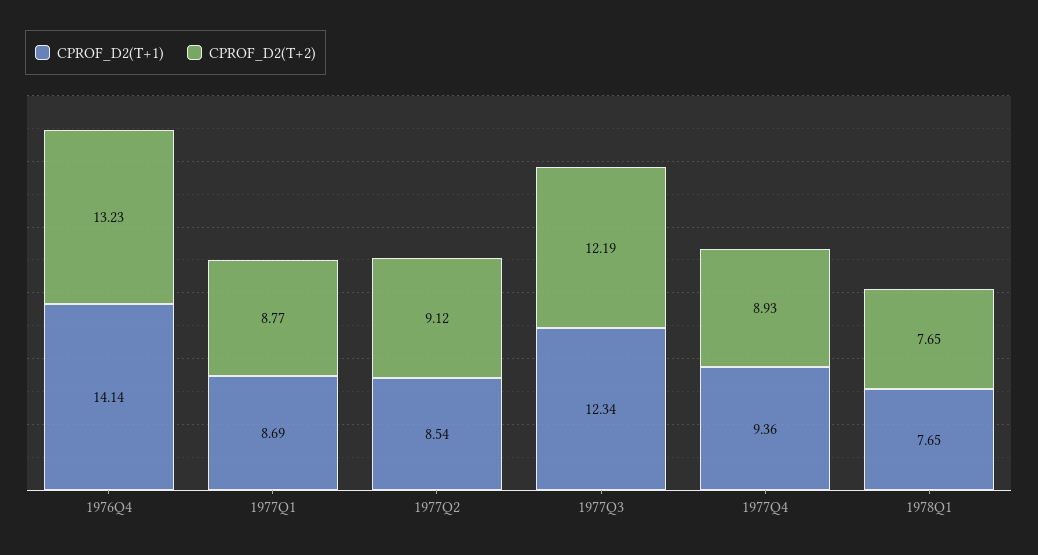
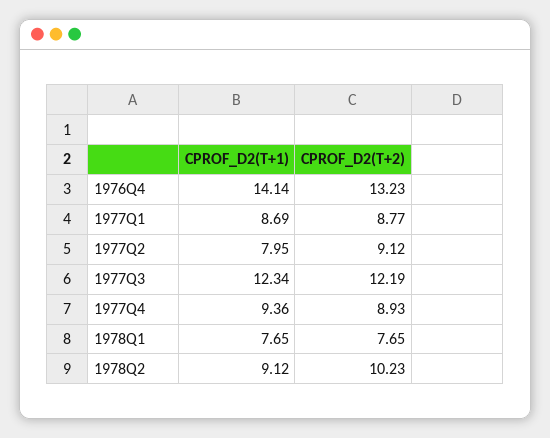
CPROF_D2(T+1), 1977Q2: 8.54 -> 7.95
CPROF_D2(T+1), 1978Q2: none -> 9.12
CPROF_D2(T+2), 1978Q2: none -> 10.23

